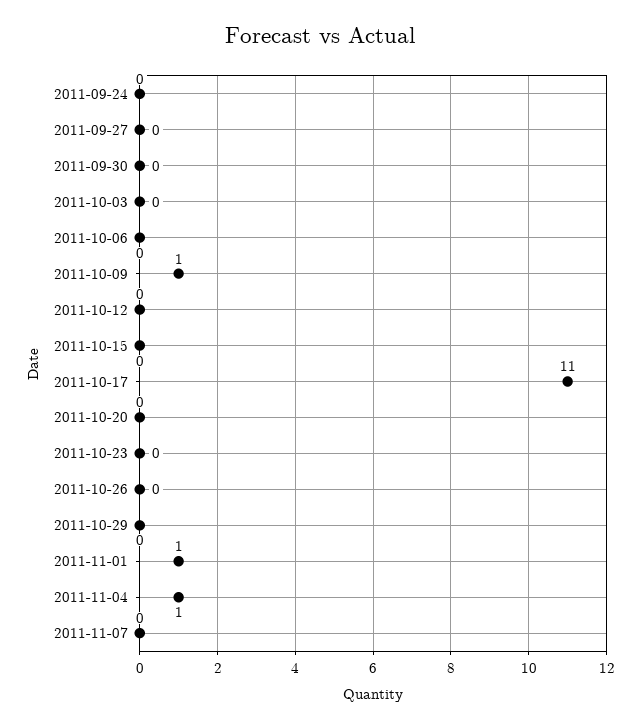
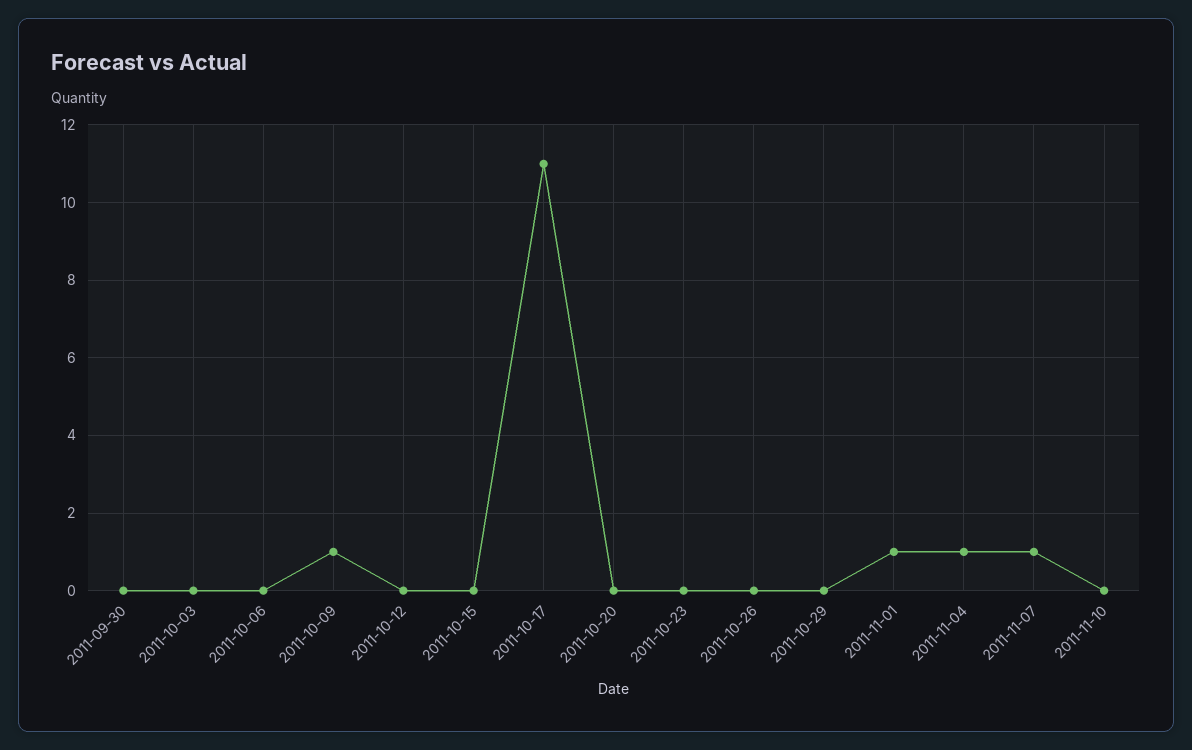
2011-09-24: 0 -> none
2011-09-27: 0 -> none
2011-11-07: 0 -> 1
2011-11-10: none -> 0

